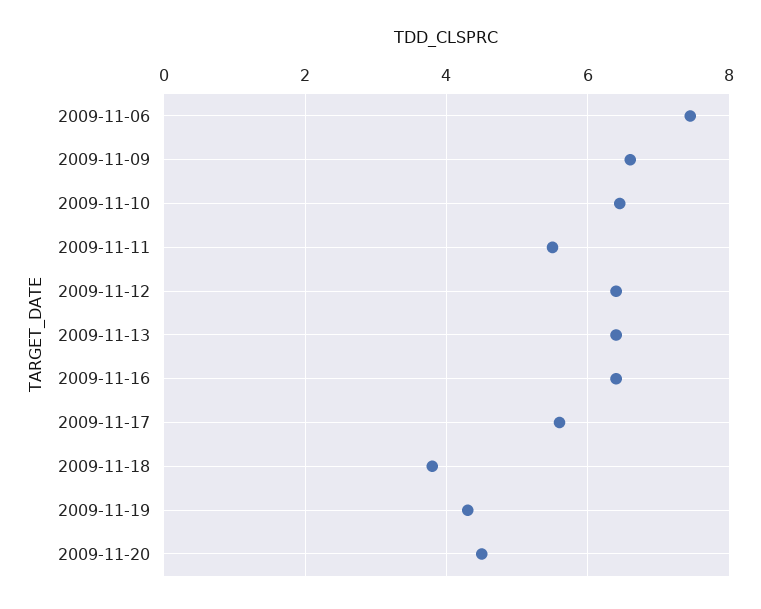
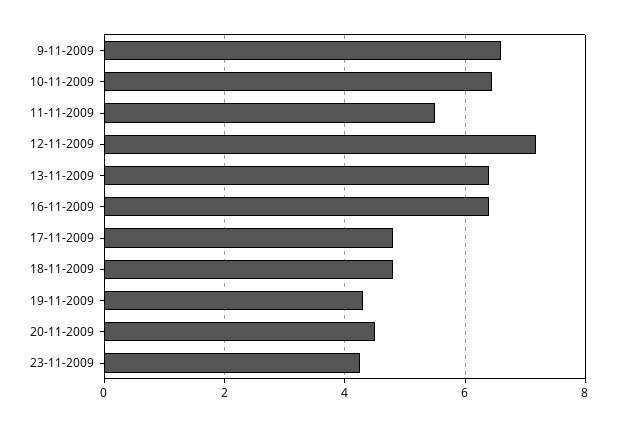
2009-11-06: 7.4 -> none
2009-11-12: 6.4 -> 7.2
2009-11-17: 5.6 -> 4.8
2009-11-18: 3.8 -> 4.8
23-11-2009: none -> 4.2

